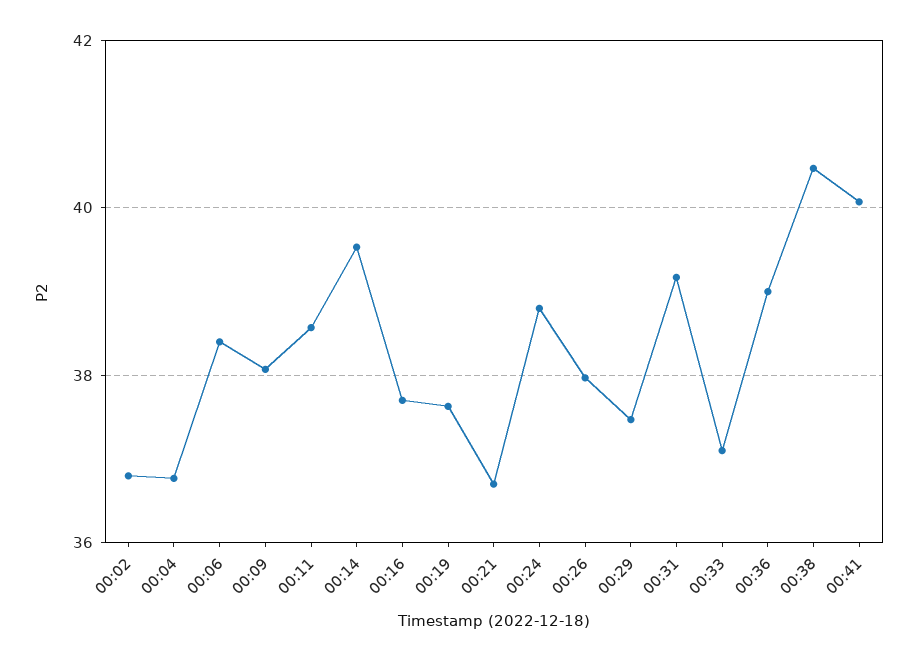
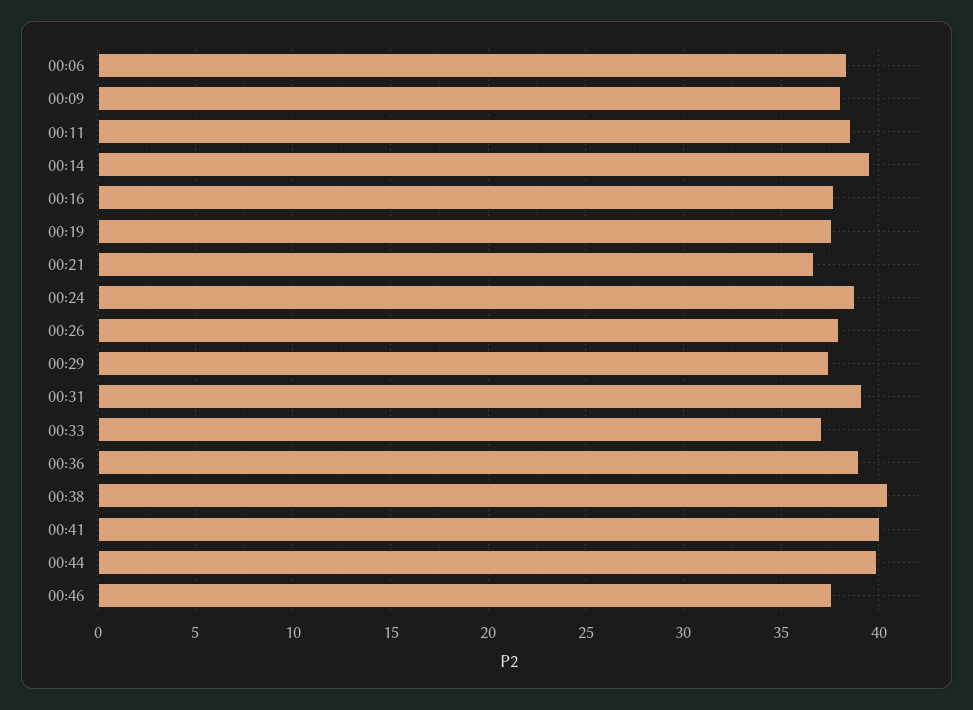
00:02: 36.8 -> none
00:04: 36.8 -> none
00:44: none -> 40
00:46: none -> 37.5

